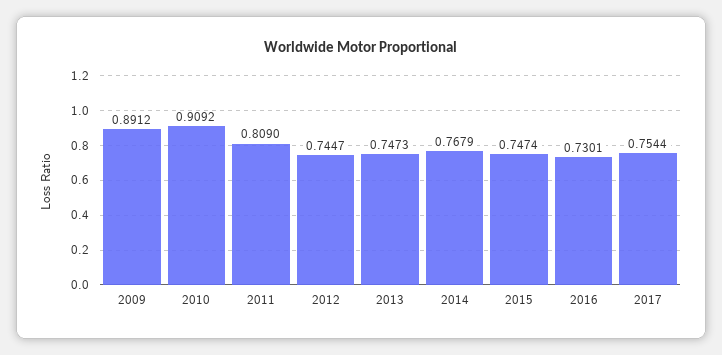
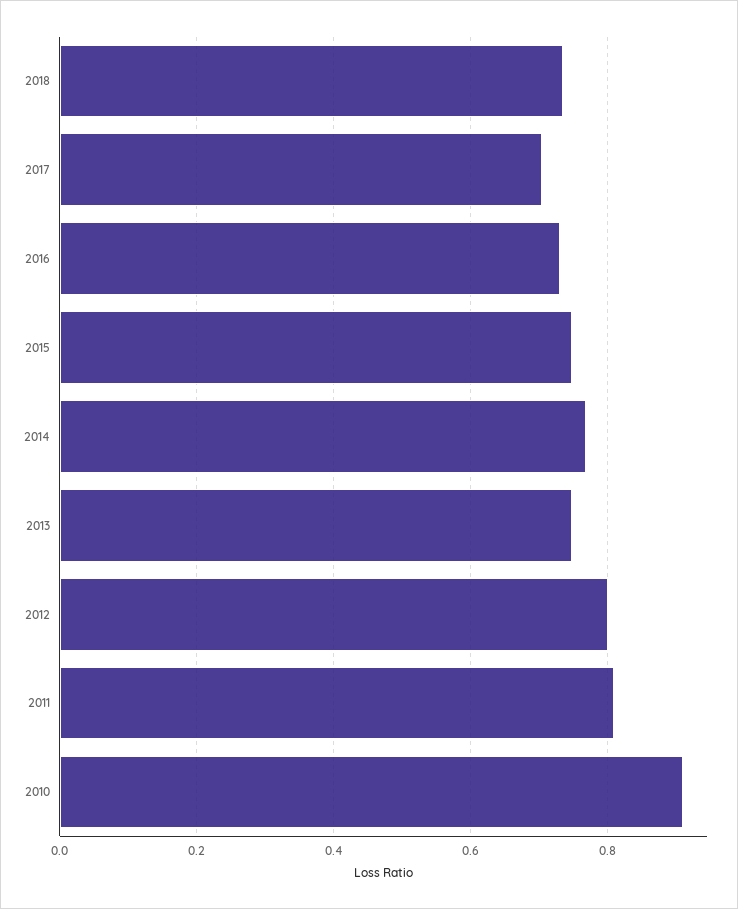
2009: 0.8912 -> none
2012: 0.7447 -> 0.8
2017: 0.7544 -> 0.7
2018: none -> 0.74

